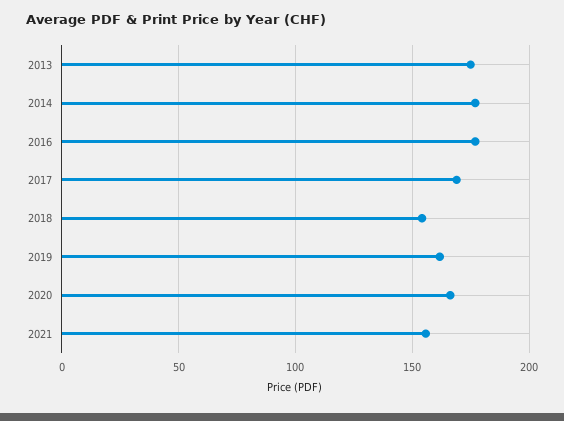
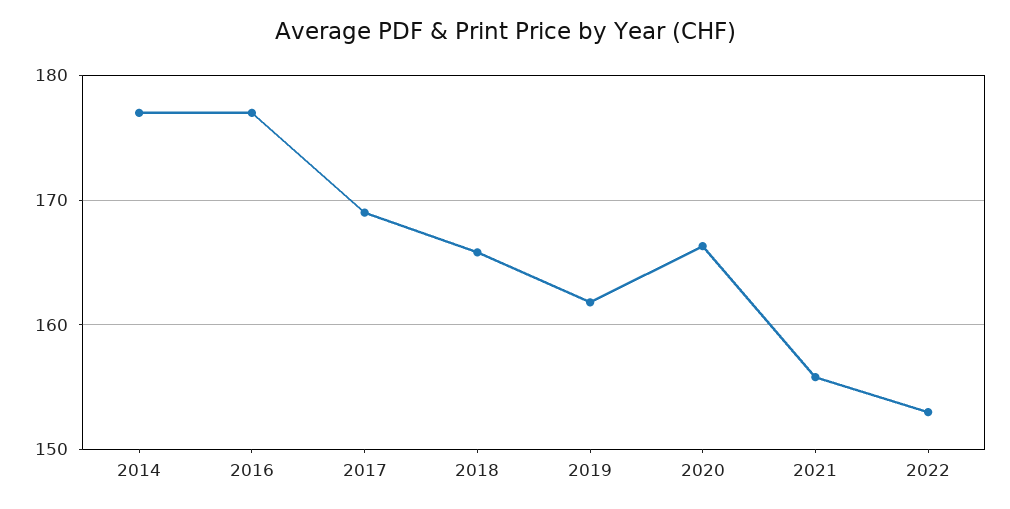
2013: 175 -> none
2018: 155 -> 166
2022: none -> 153

